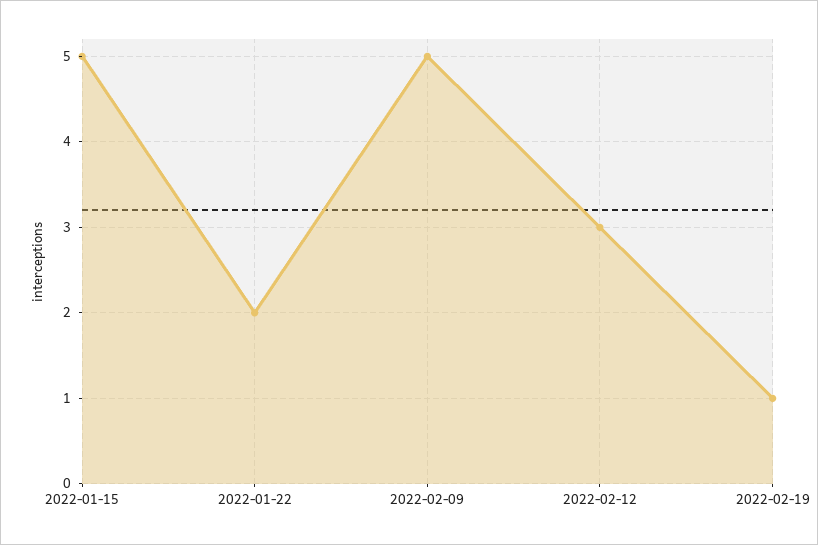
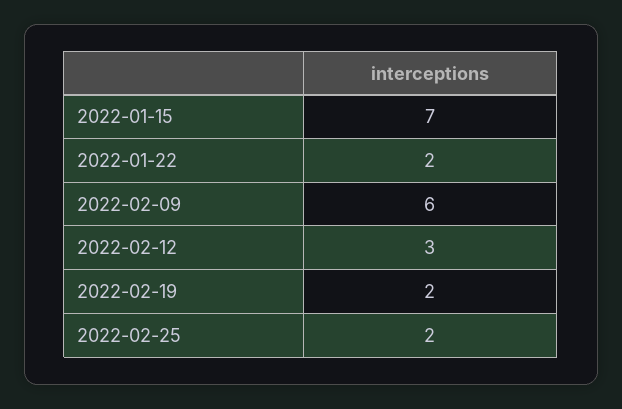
2022-01-15: 5 -> 7
2022-02-09: 5 -> 6
2022-02-19: 1 -> 2
2022-02-25: none -> 2

